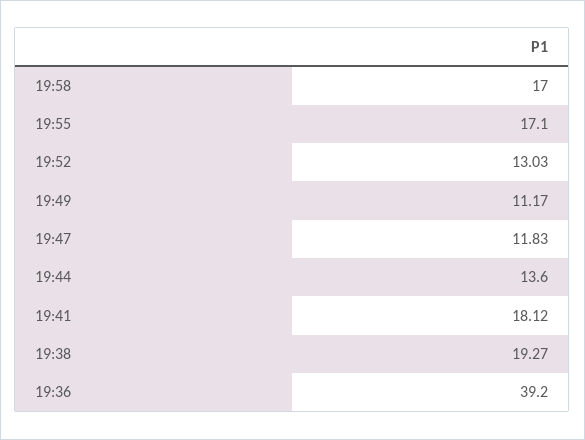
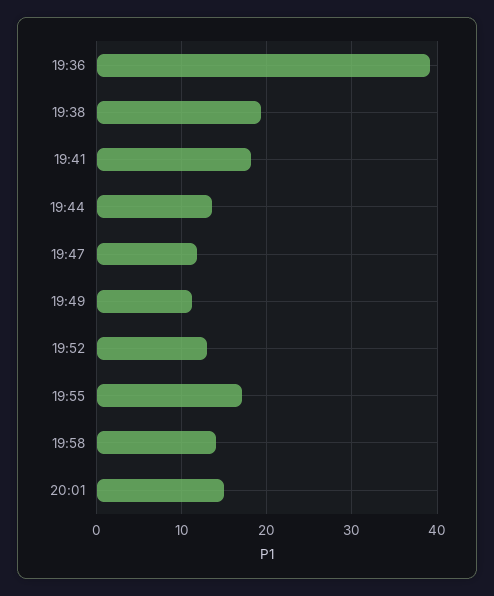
19:58: 17 -> 14
20:01: none -> 15

